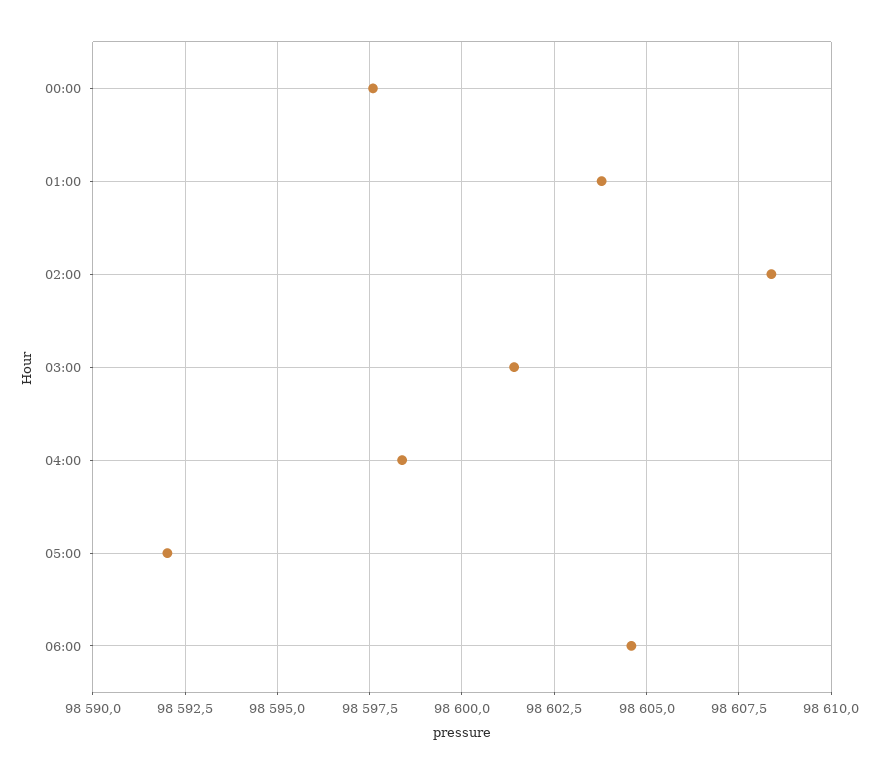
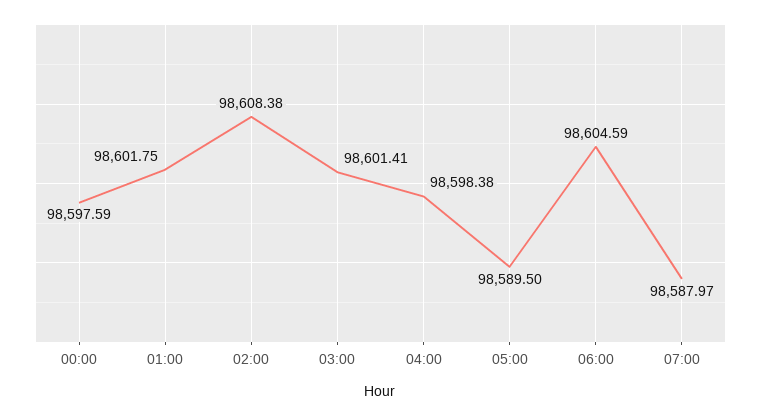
01:00: 98603.75 -> 98601.75
05:00: 98592 -> 98589.5
07:00: none -> 98587.97

